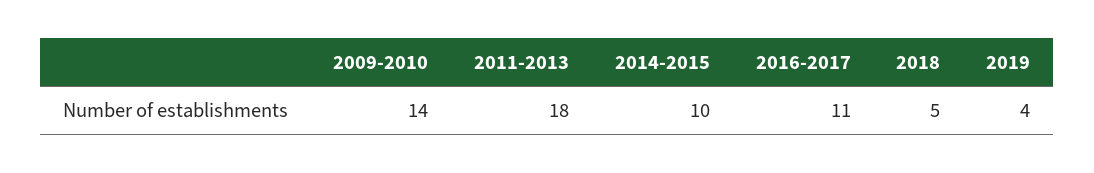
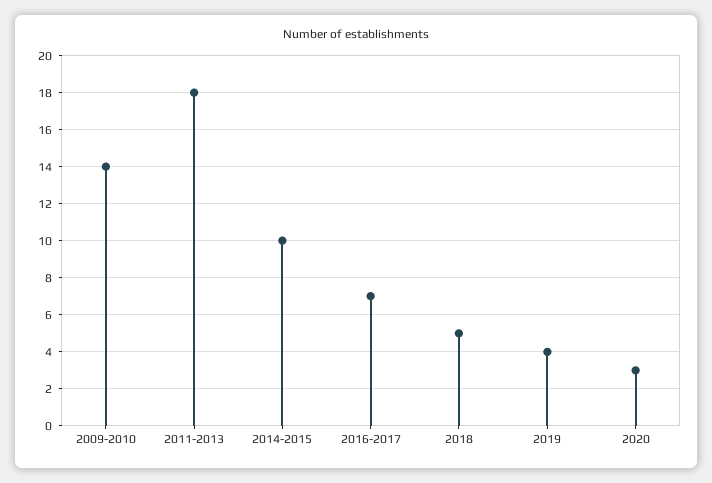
2016-2017: 11 -> 7
2020: none -> 3

